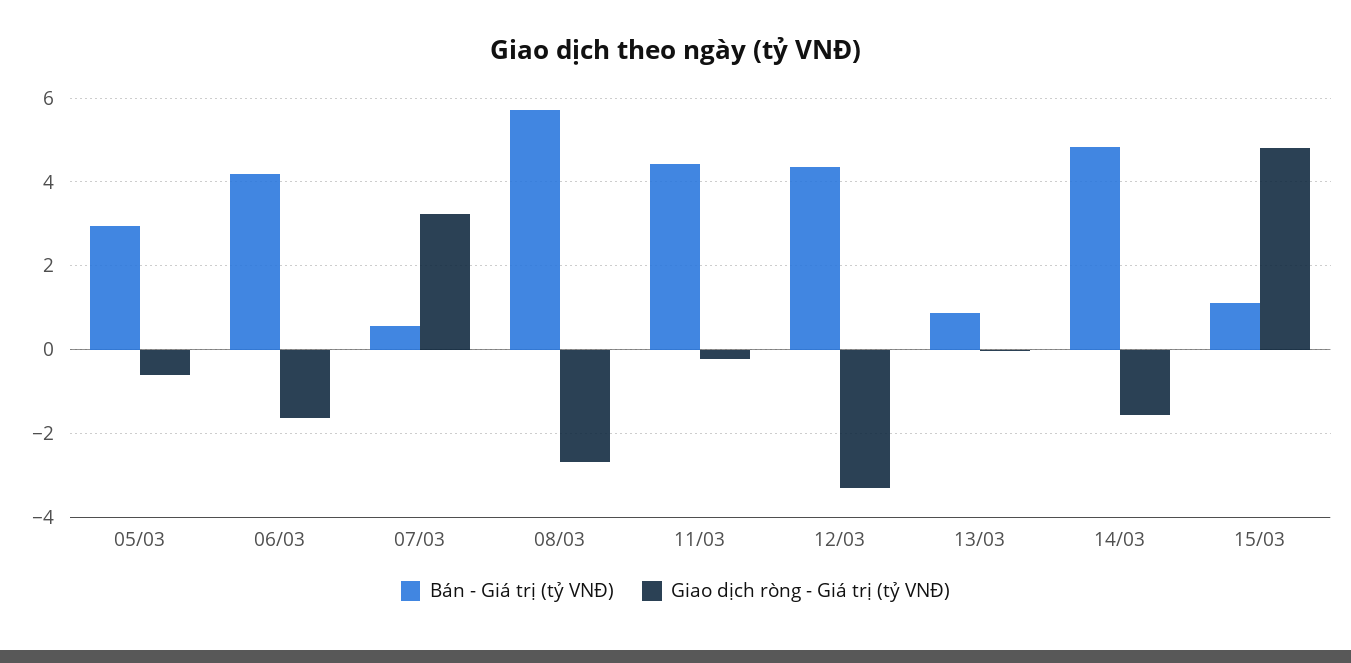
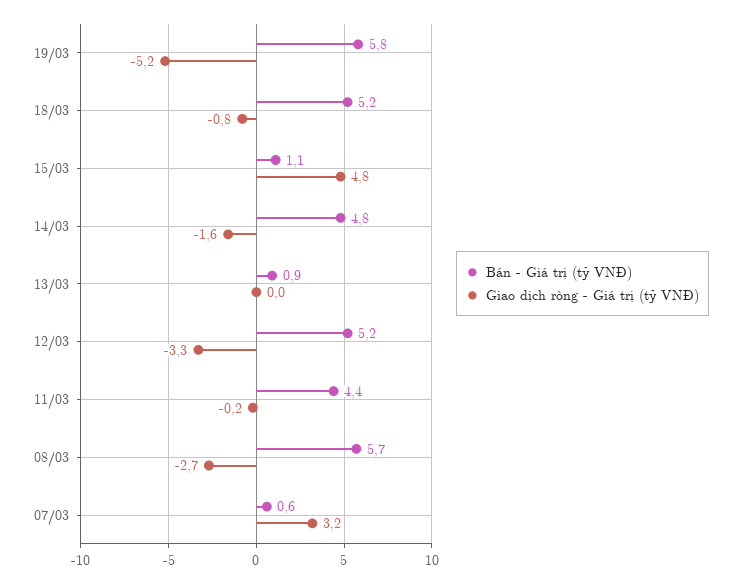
Bán - Giá trị (tỷ VNĐ), 05/03: 3 -> none
Giao dịch ròng - Giá trị (tỷ VNĐ), 05/03: -0.6 -> none
Bán - Giá trị (tỷ VNĐ), 06/03: 4.2 -> none
Giao dịch ròng - Giá trị (tỷ VNĐ), 06/03: -1.6 -> none
Bán - Giá trị (tỷ VNĐ), 12/03: 4.4 -> 5.2
Bán - Giá trị (tỷ VNĐ), 19/03: none -> 5.8
Giao dịch ròng - Giá trị (tỷ VNĐ), 19/03: none -> -5.2
Bán - Giá trị (tỷ VNĐ), 18/03: none -> 5.2
Giao dịch ròng - Giá trị (tỷ VNĐ), 18/03: none -> -0.8

